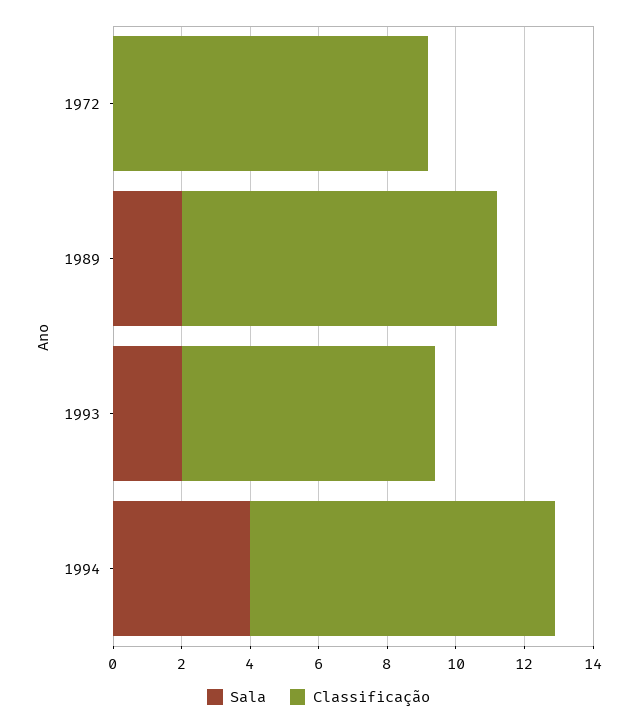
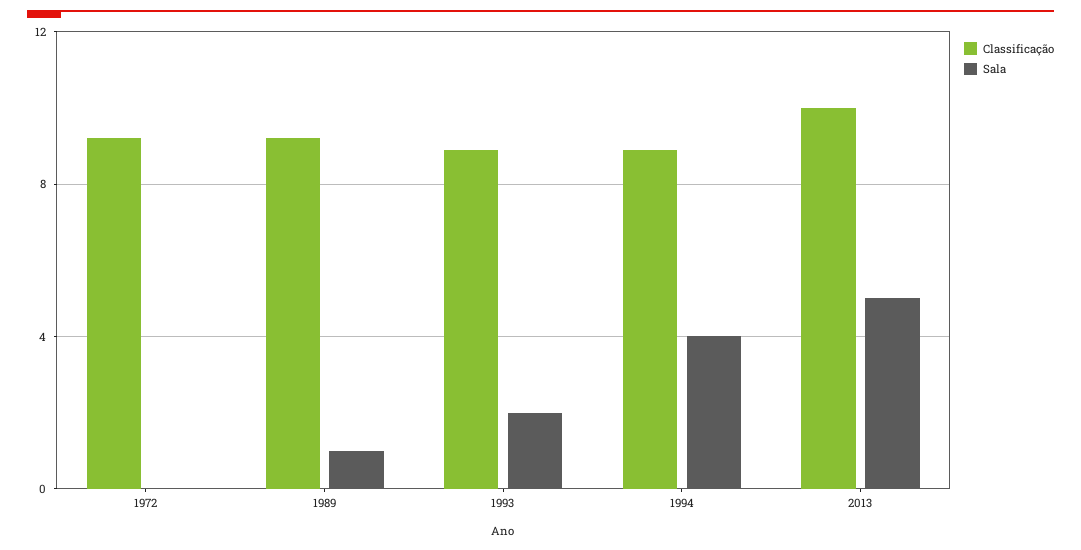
Sala, 1989: 2 -> 1
Classificação, 1993: 7.5 -> 9
Classificação, 2013: none -> 10
Sala, 2013: none -> 5

